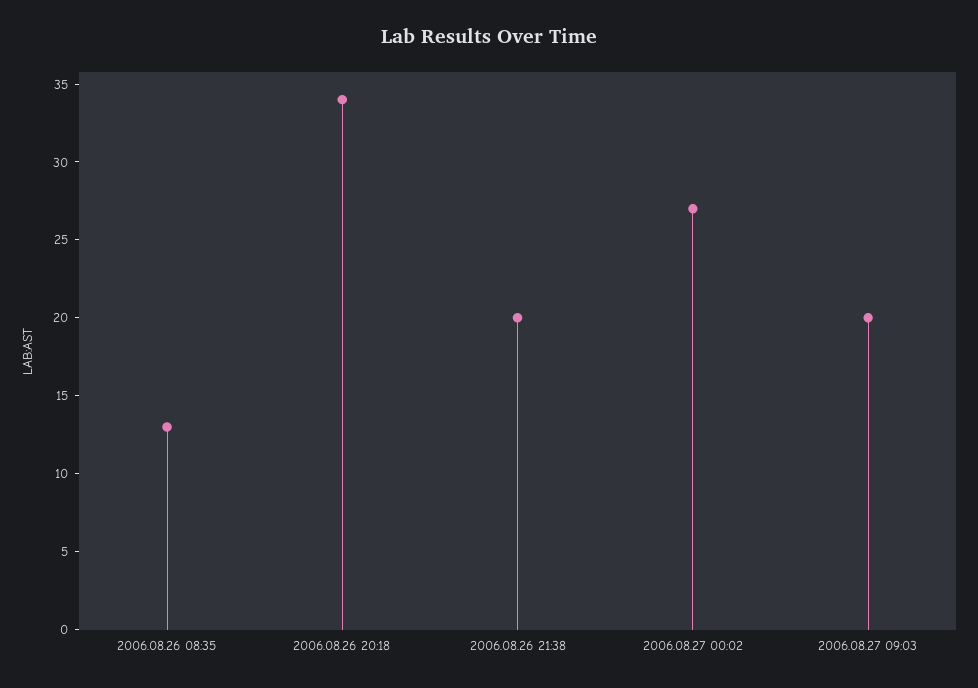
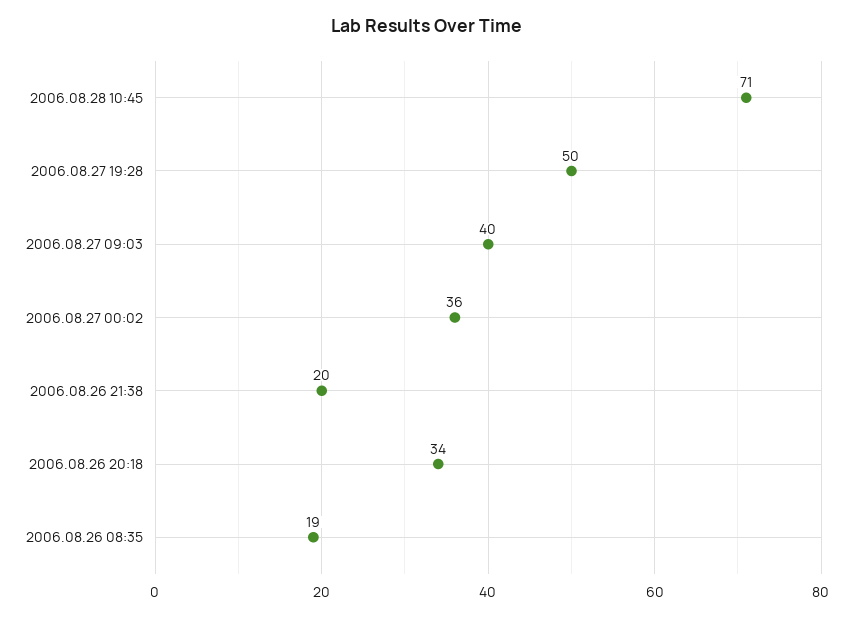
2006.08.26 08:35: 13 -> 19
2006.08.27 00:02: 27 -> 36
2006.08.27 09:03: 20 -> 40
2006.08.28 10:45: none -> 71
2006.08.27 19:28: none -> 50

